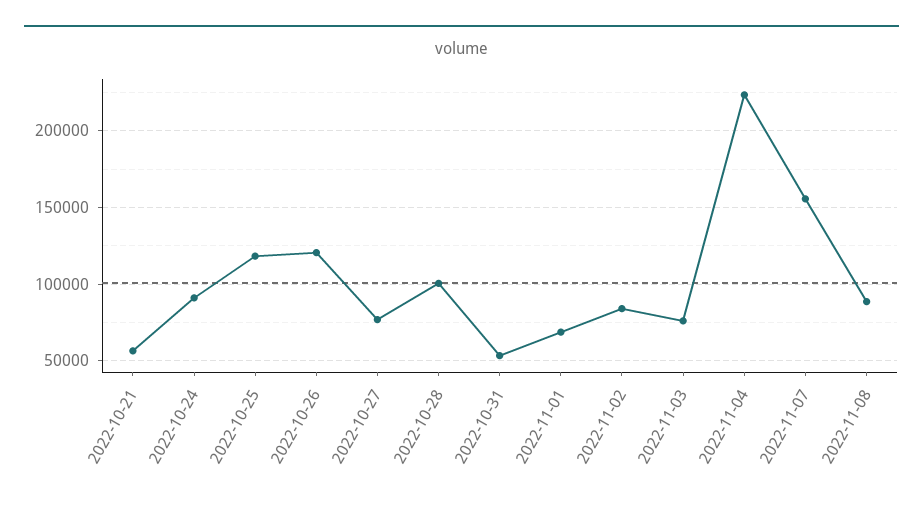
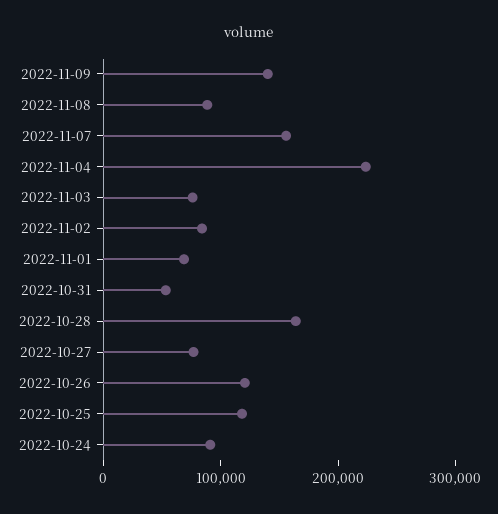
2022-10-21: 55000 -> none
2022-10-28: 100000 -> 160000
2022-11-09: none -> 140000

